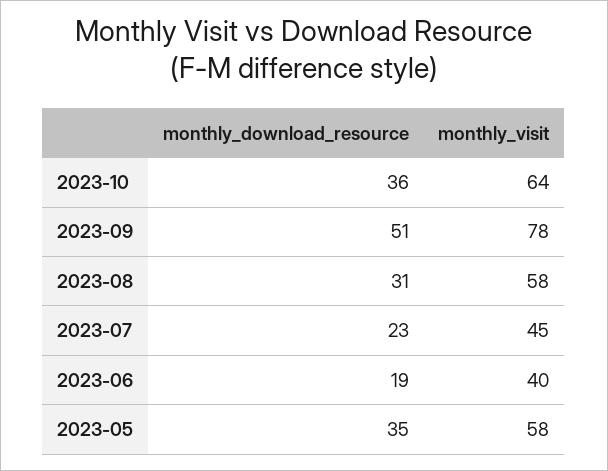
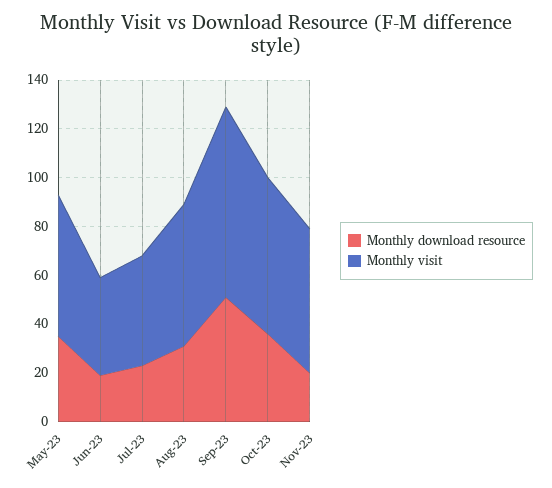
monthly_download_resource, Nov-23: none -> 20
monthly_visit, Nov-23: none -> 60

